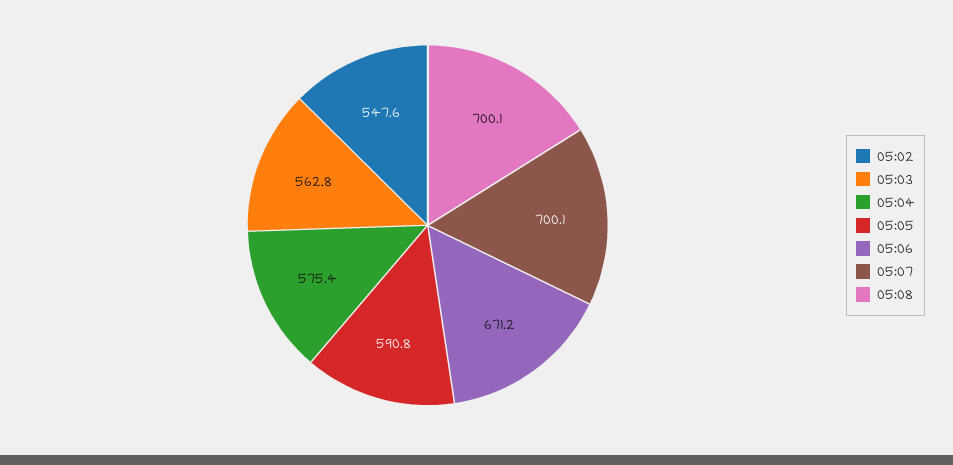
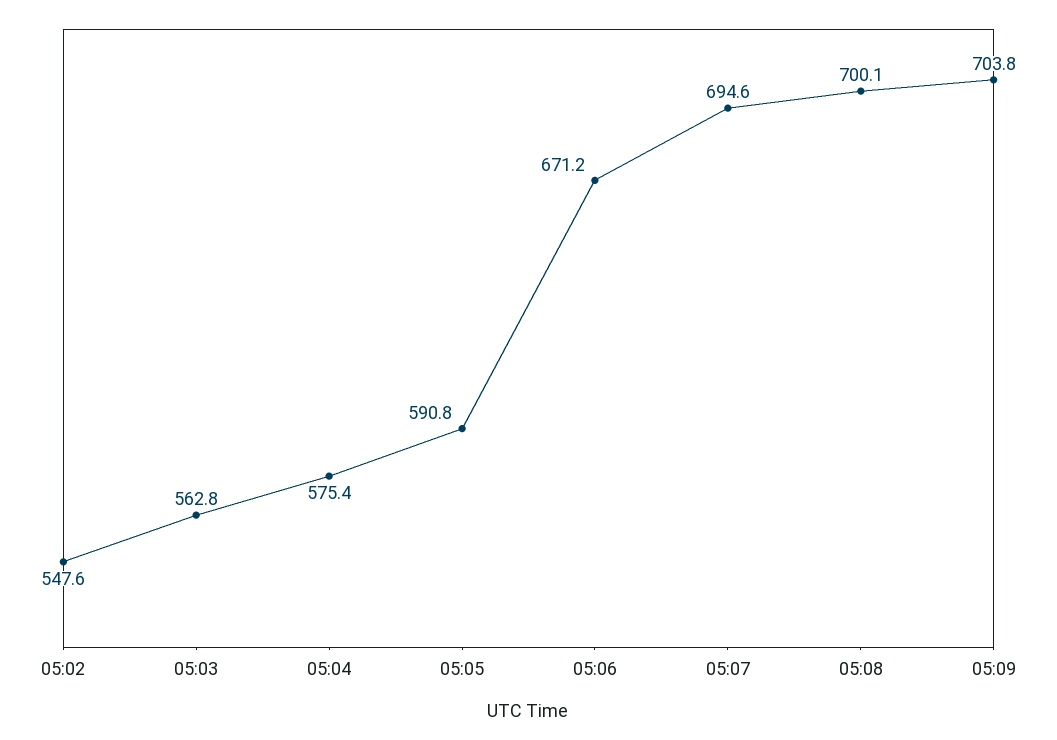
05:07: 700.1 -> 694.6
05:09: none -> 703.8

